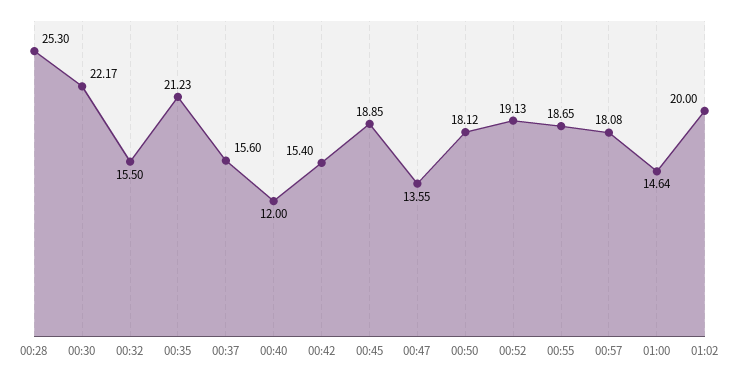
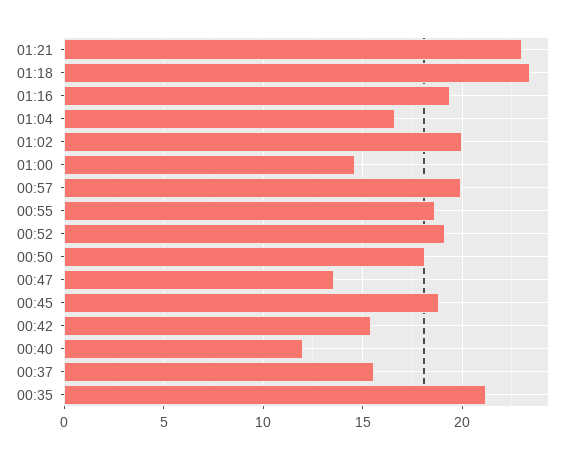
00:28: 25.3 -> none
00:30: 22.17 -> none
00:32: 15.5 -> none
00:57: 18.08 -> 20
01:21: none -> 23
01:18: none -> 23.5
01:16: none -> 19.5
01:04: none -> 16.5

